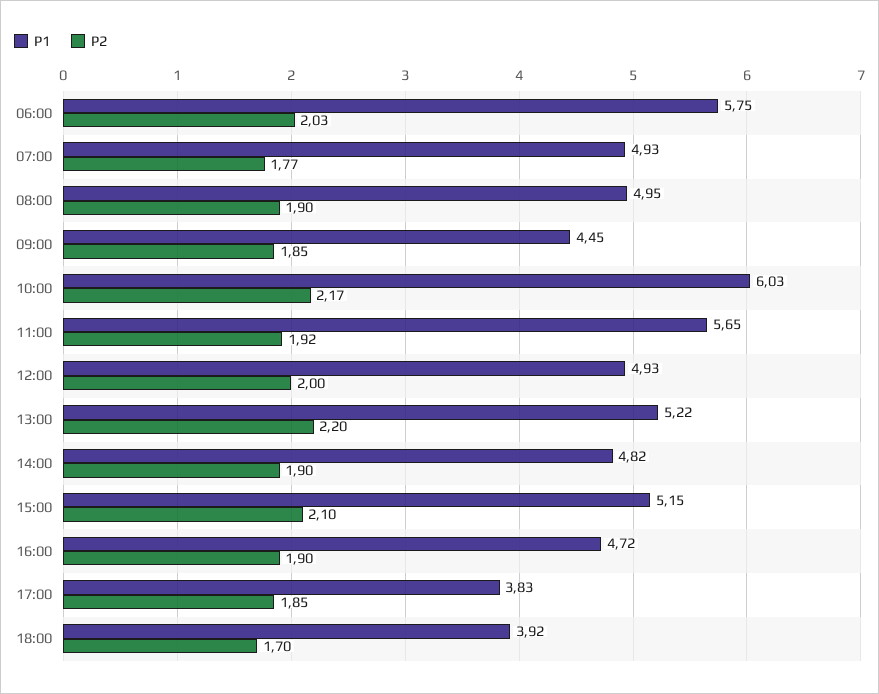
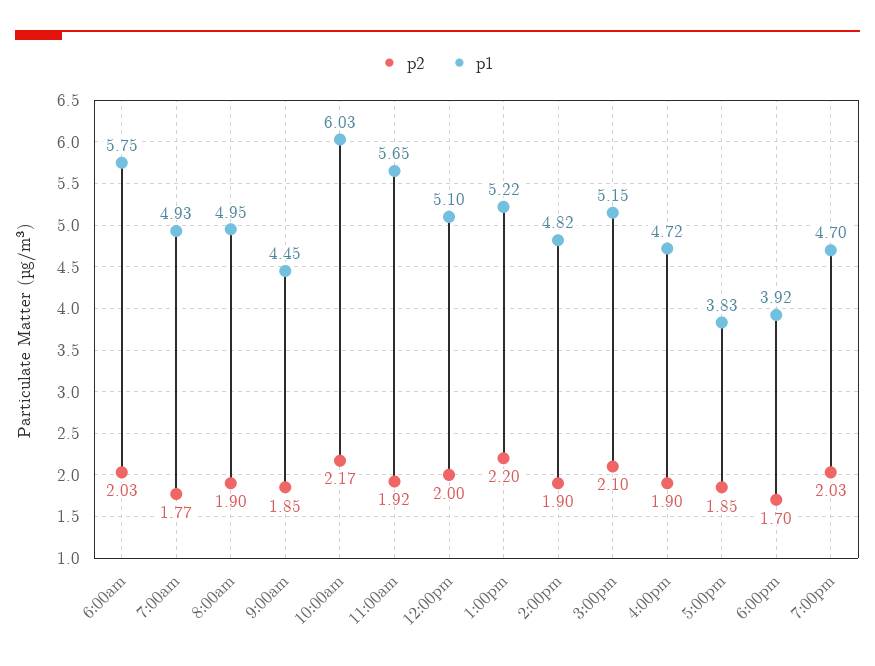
P1, 12:00: 4.93 -> 5.1
P2, 7:00pm: none -> 2.03
P1, 7:00pm: none -> 4.7

